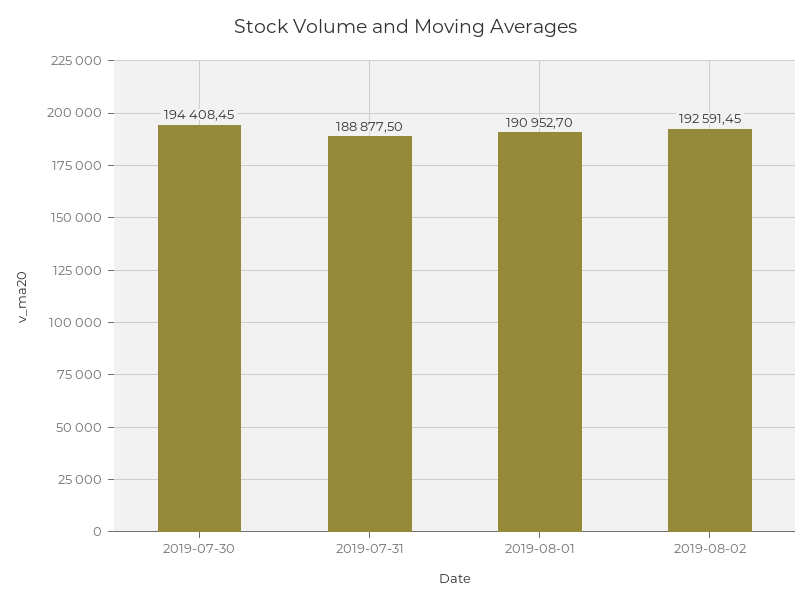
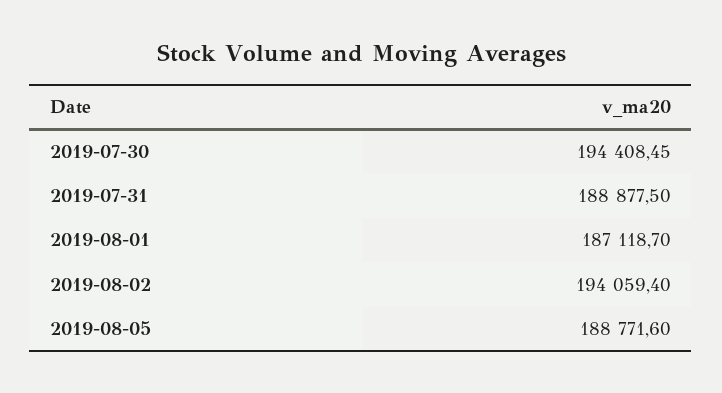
2019-08-01: 190952.7 -> 187118.7
2019-08-02: 192591.45 -> 194059.4
2019-08-05: none -> 188771.6

